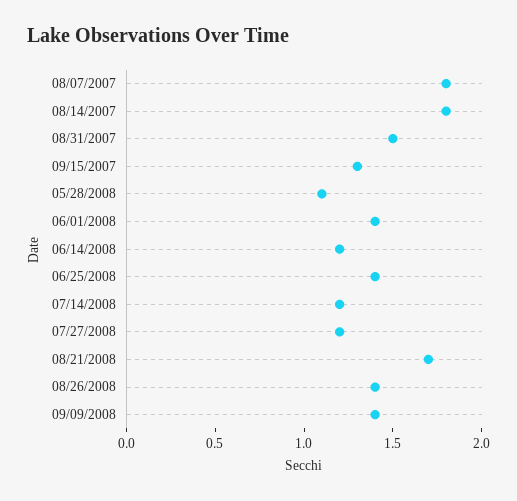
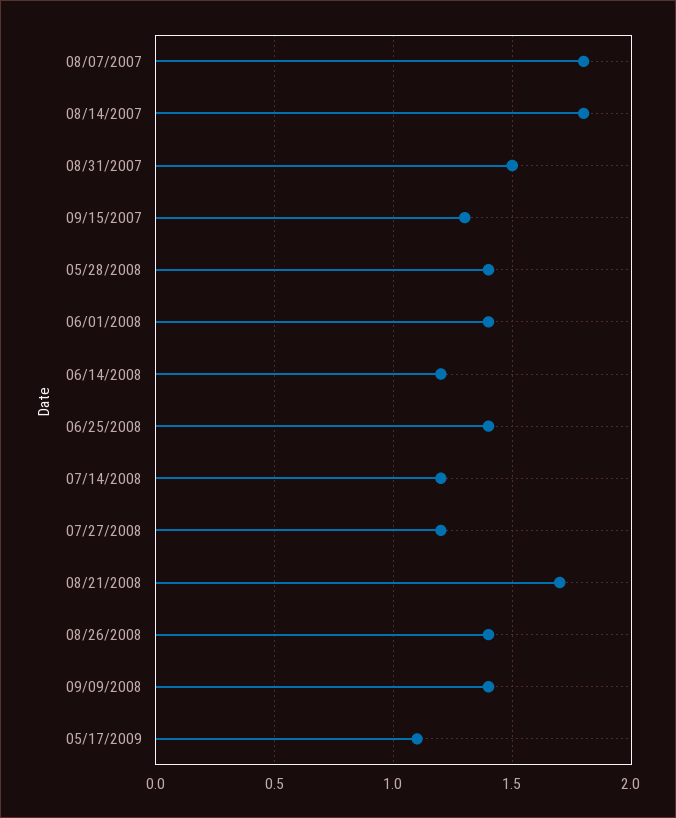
05/28/2008: 1.1 -> 1.4
05/17/2009: none -> 1.1

